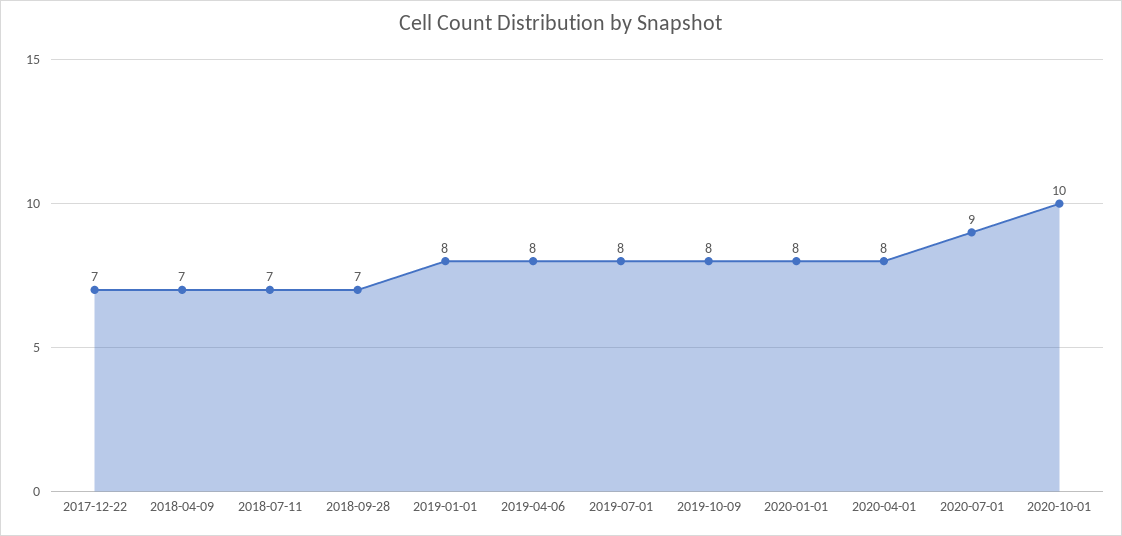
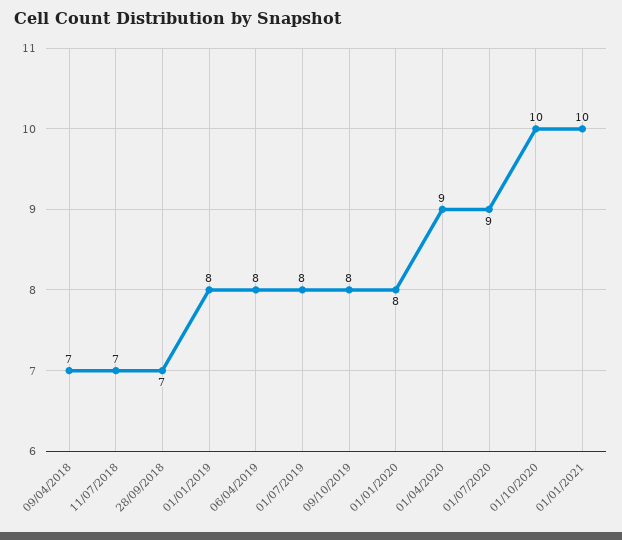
2017-12-22: 7 -> none
2020-04-01: 8 -> 9
01/01/2021: none -> 10

